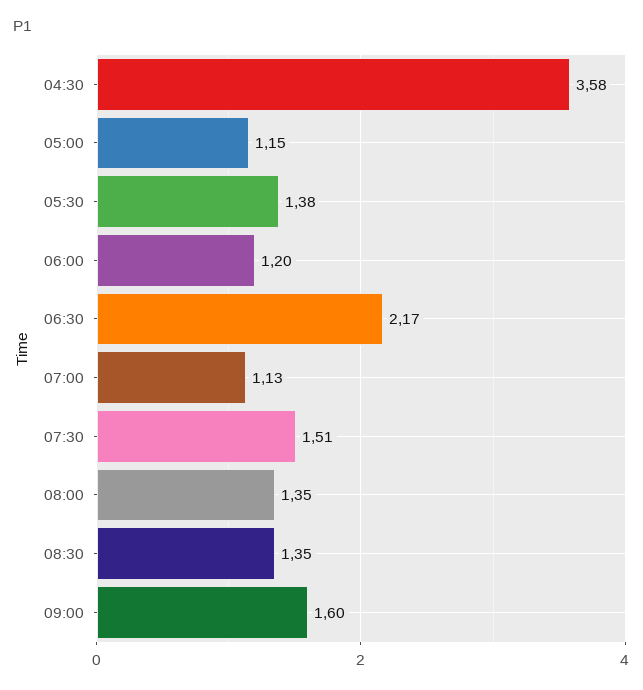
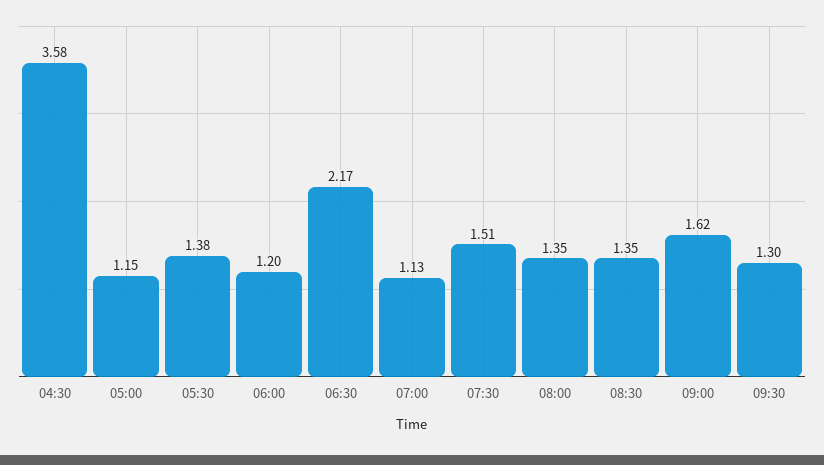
09:00: 1.6 -> 1.62
09:30: none -> 1.3

